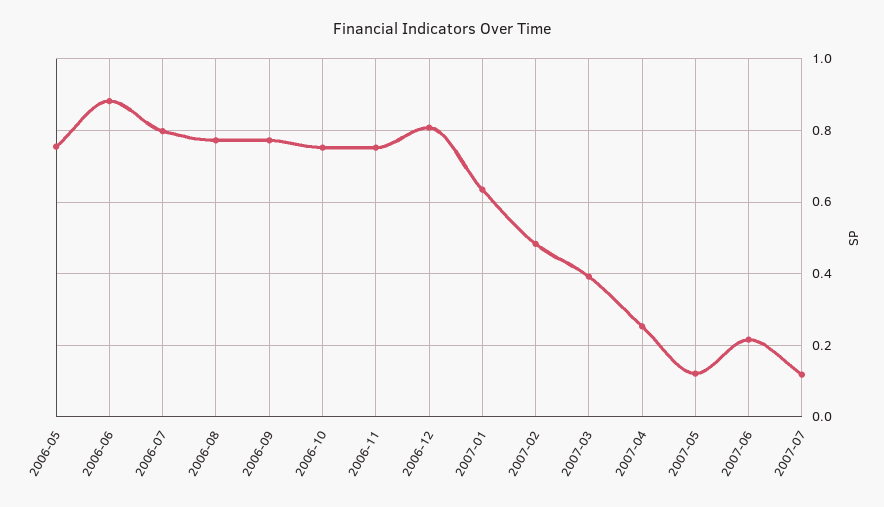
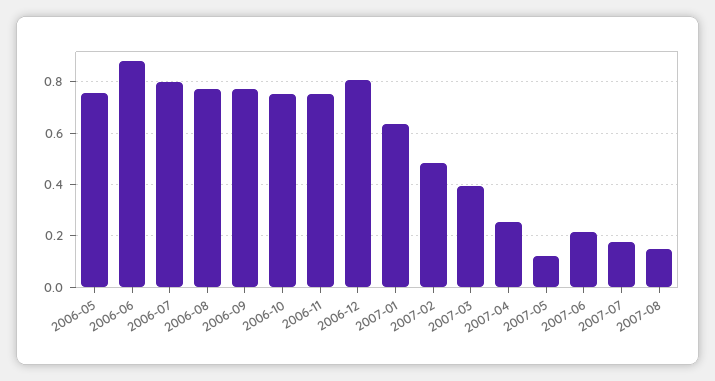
2007-07: 0.12 -> 0.175
2007-08: none -> 0.15

